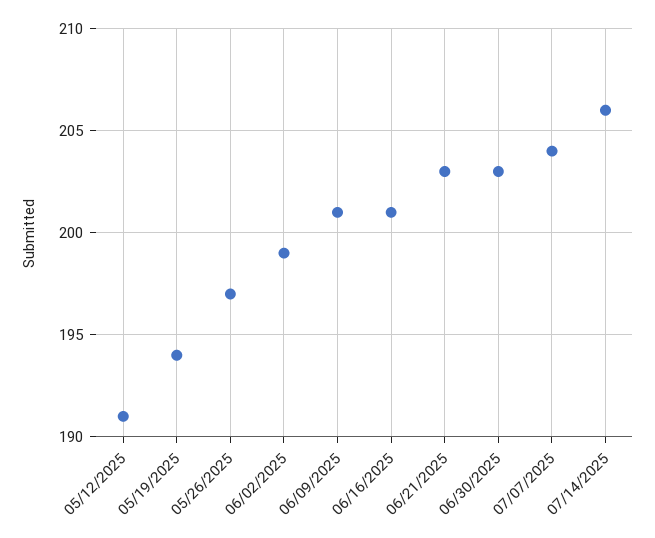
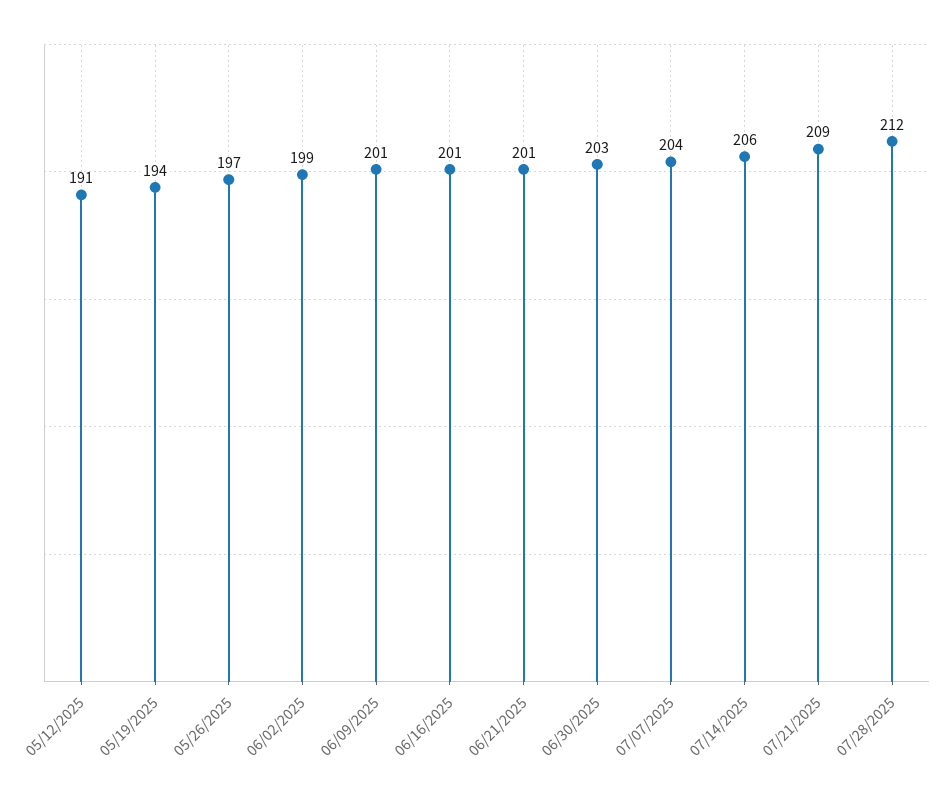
06/21/2025: 203 -> 201
07/21/2025: none -> 209
07/28/2025: none -> 212

